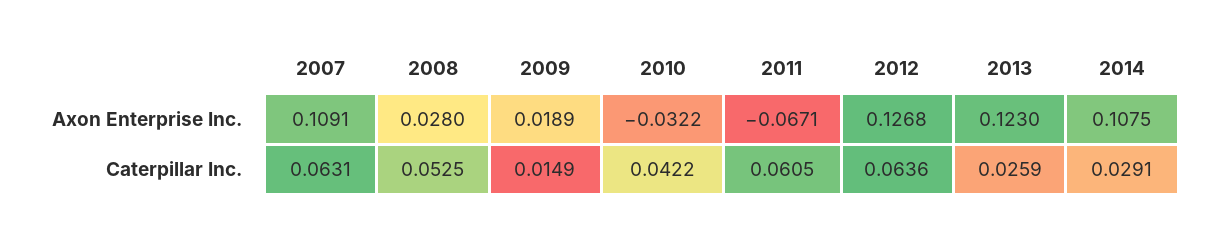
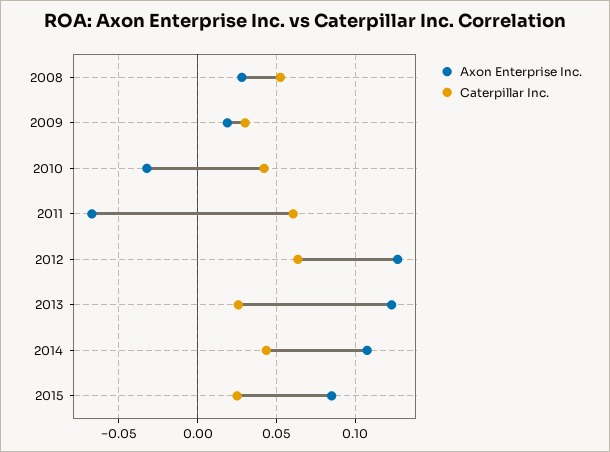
Axon Enterprise Inc., 2007: 0.1091 -> none
Caterpillar Inc., 2007: 0.0631 -> none
Caterpillar Inc., 2009: 0.0149 -> 0.03
Caterpillar Inc., 2014: 0.0291 -> 0.045
Axon Enterprise Inc., 2015: none -> 0.085
Caterpillar Inc., 2015: none -> 0.025

